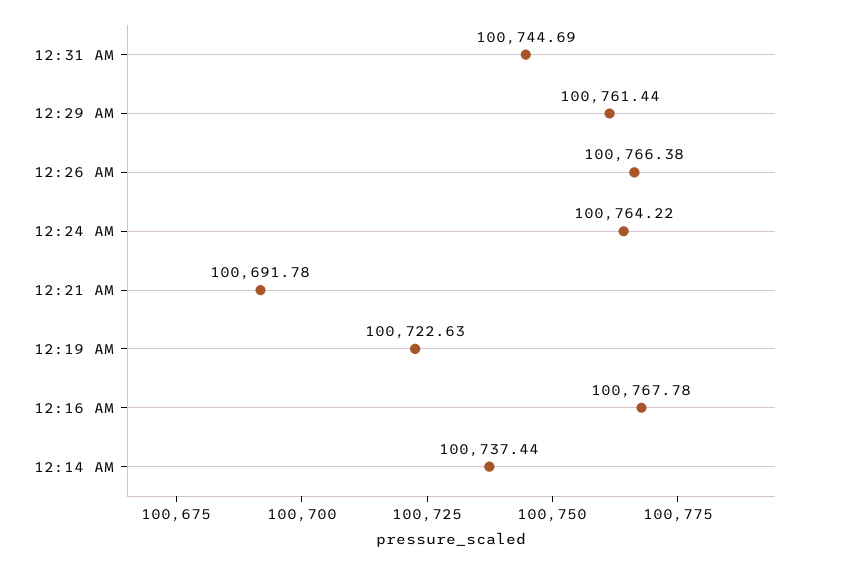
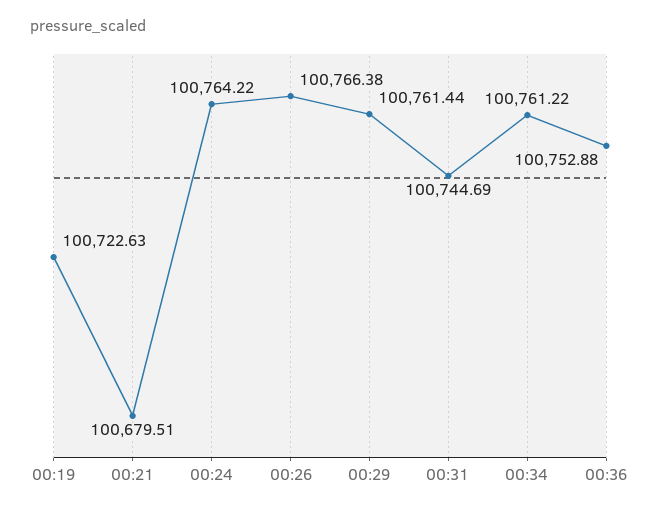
12:21 AM: 100691.78 -> 100679.51
12:16 AM: 100767.78 -> none
12:14 AM: 100737.44 -> none
00:34: none -> 100761.22
00:36: none -> 100752.88

